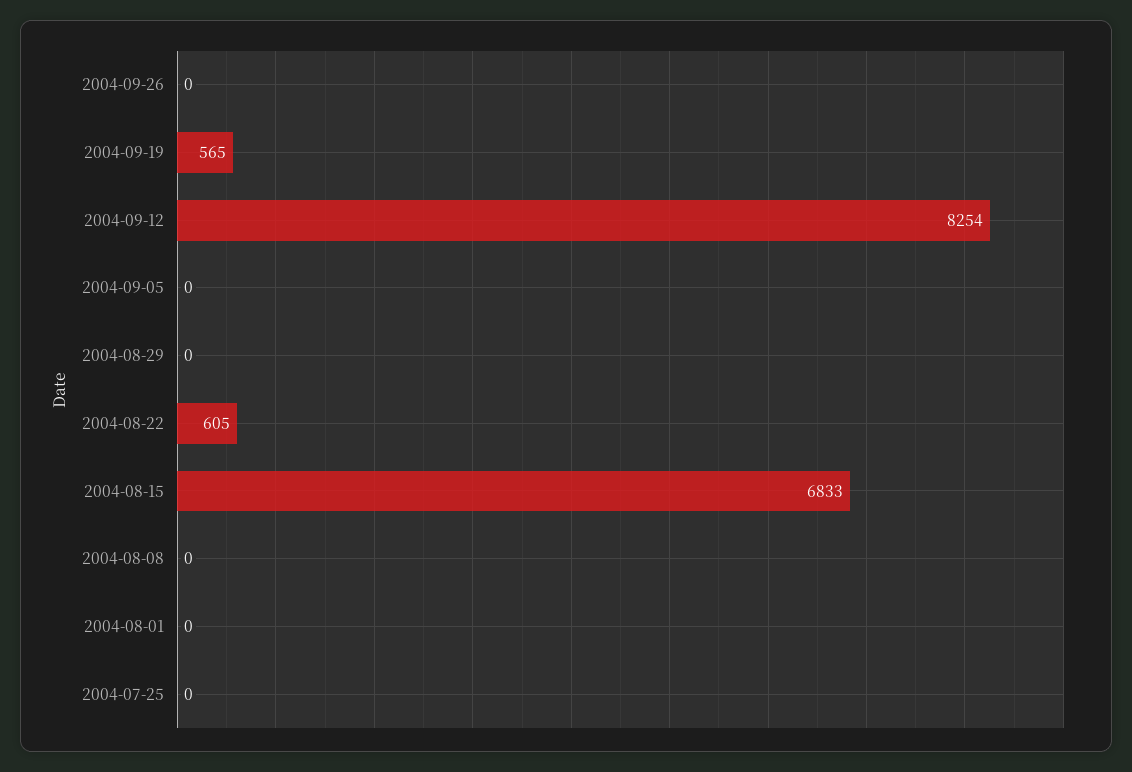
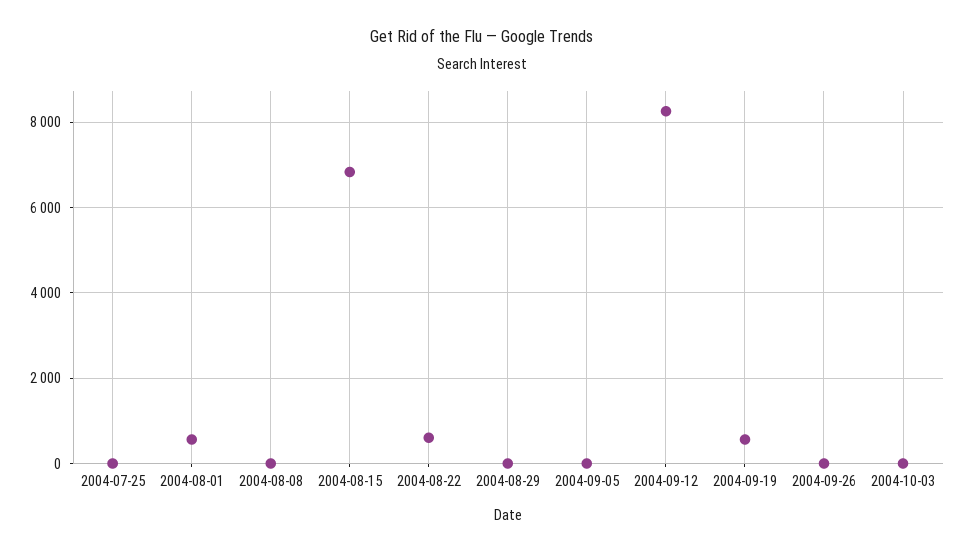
2004-08-01: 0 -> 600
2004-10-03: none -> 0

